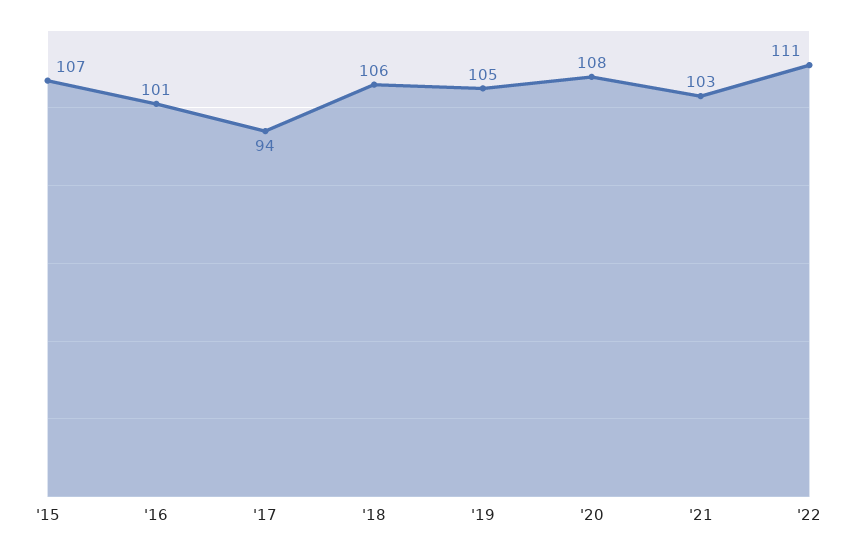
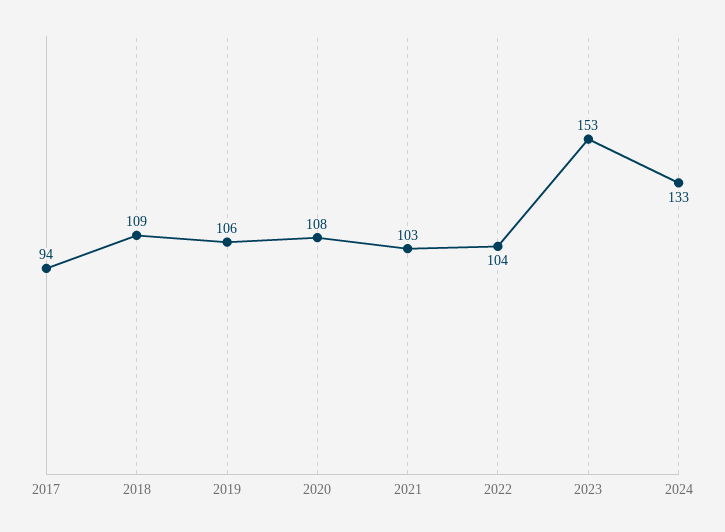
'15: 107 -> none
'16: 101 -> none
'18: 106 -> 109
'19: 105 -> 106
'22: 111 -> 104
2023: none -> 153
2024: none -> 133

